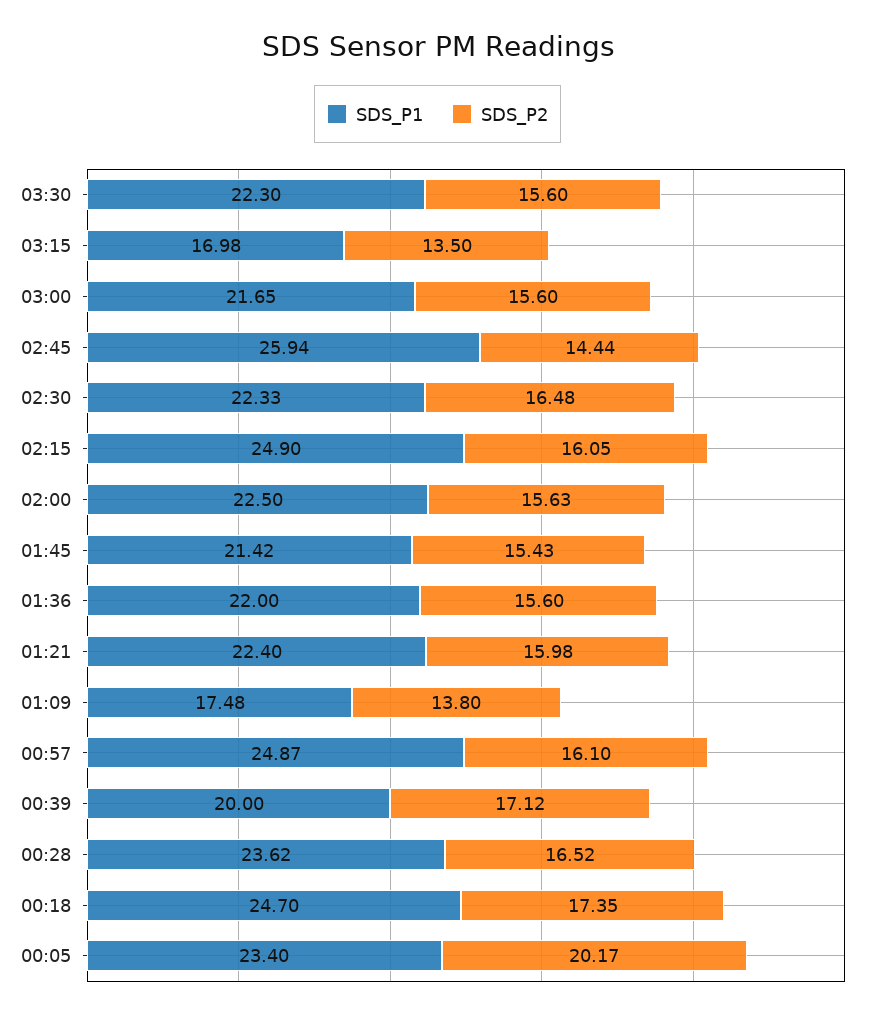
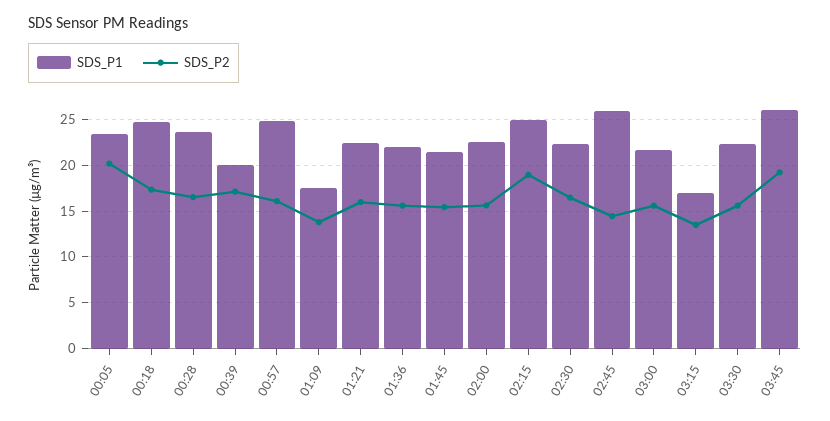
SDS_P2, 02:15: 16.05 -> 19
SDS_P1, 03:45: none -> 26
SDS_P2, 03:45: none -> 19

